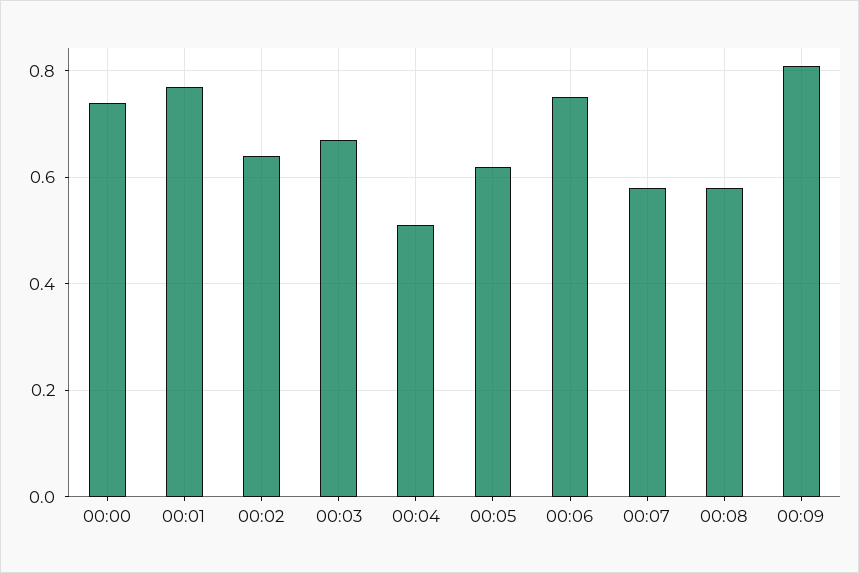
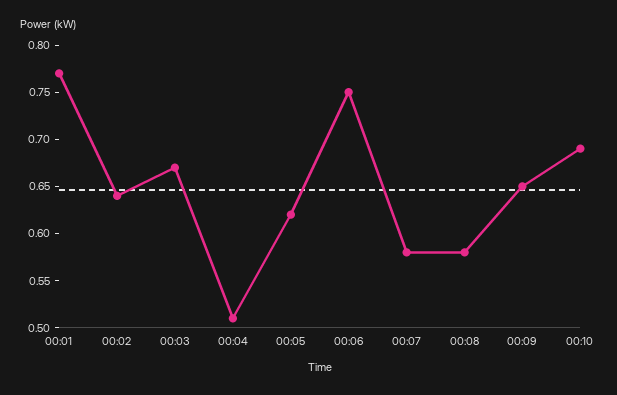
00:00: 0.75 -> none
00:09: 0.8 -> 0.65
00:10: none -> 0.69

